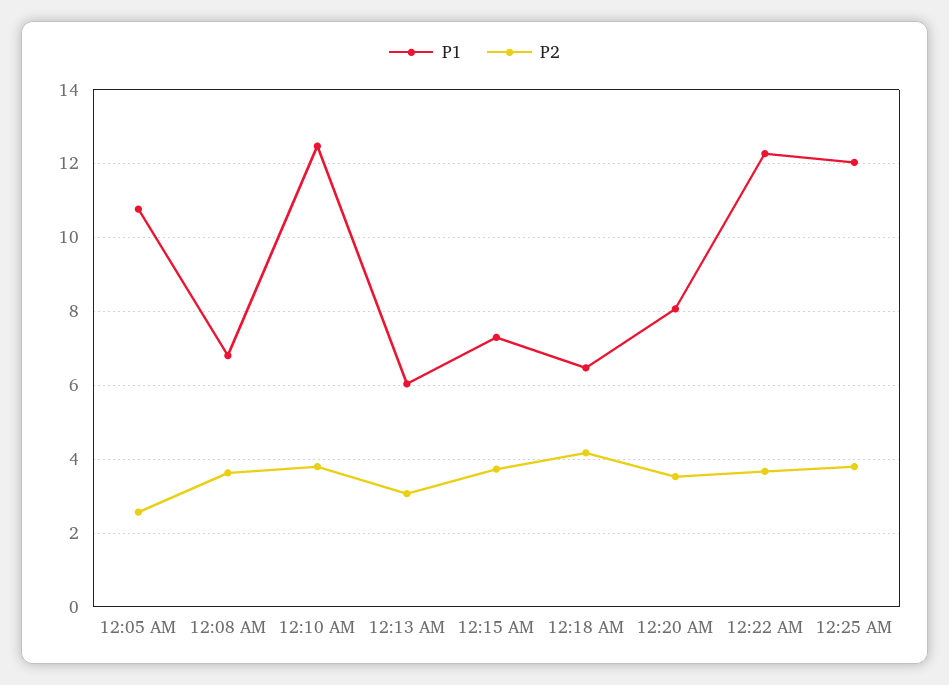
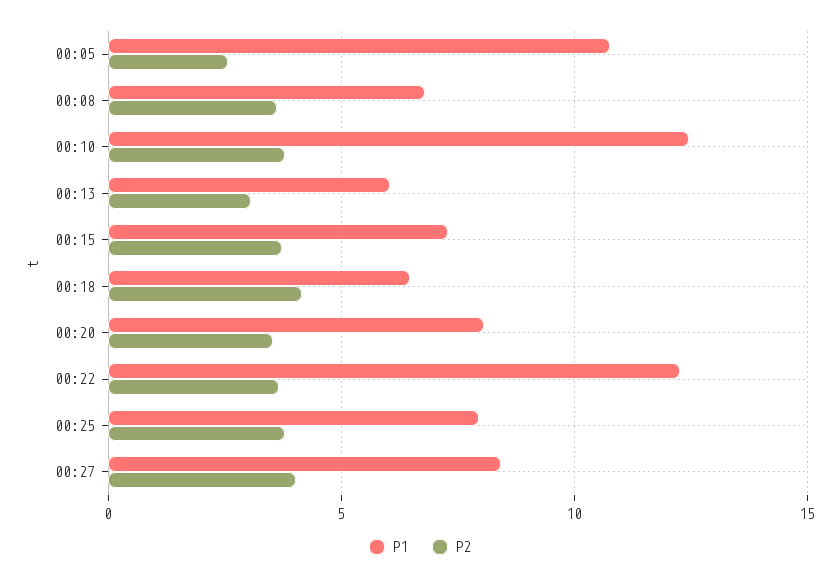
P1, 12:25 AM: 12 -> 8
P1, 00:27: none -> 8.5
P2, 00:27: none -> 4

